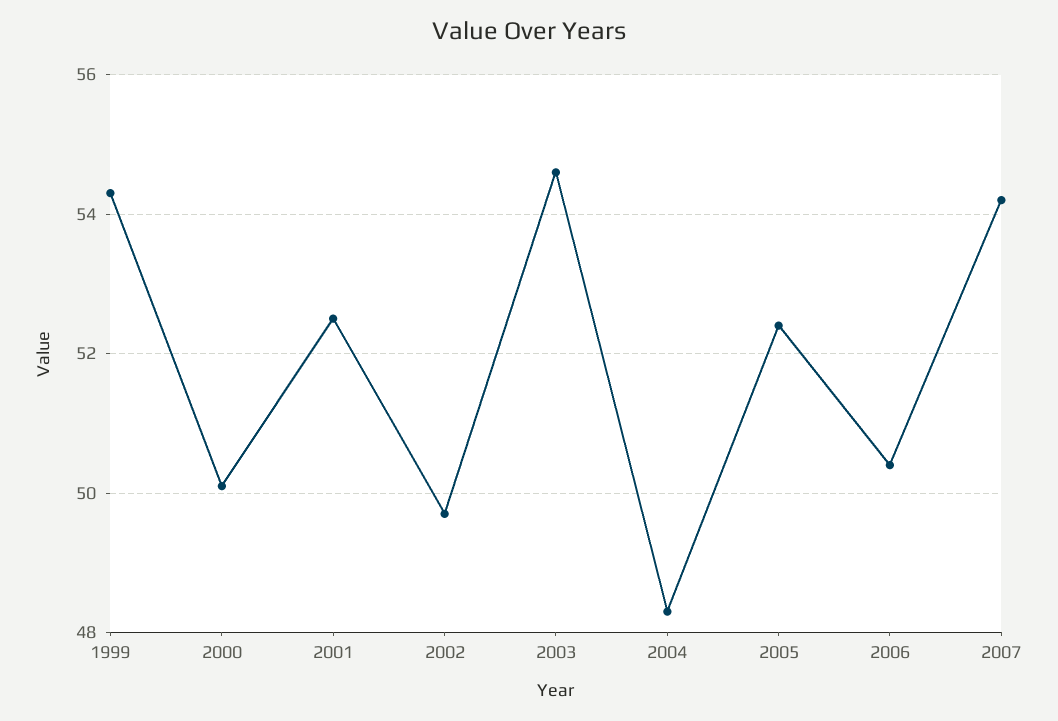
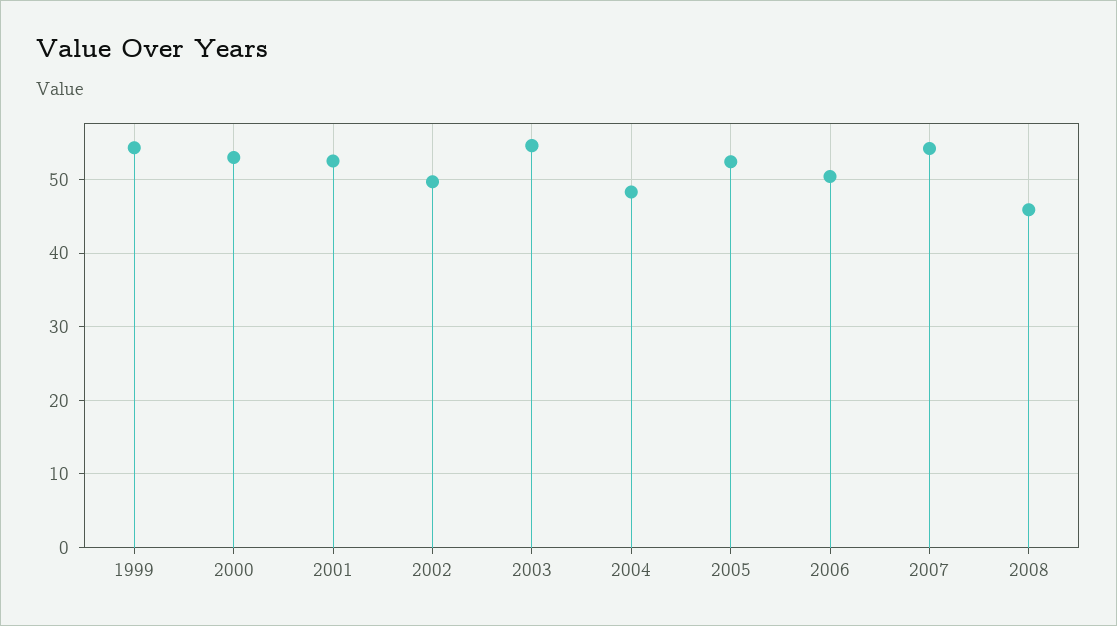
2000: 50 -> 53
2008: none -> 46

